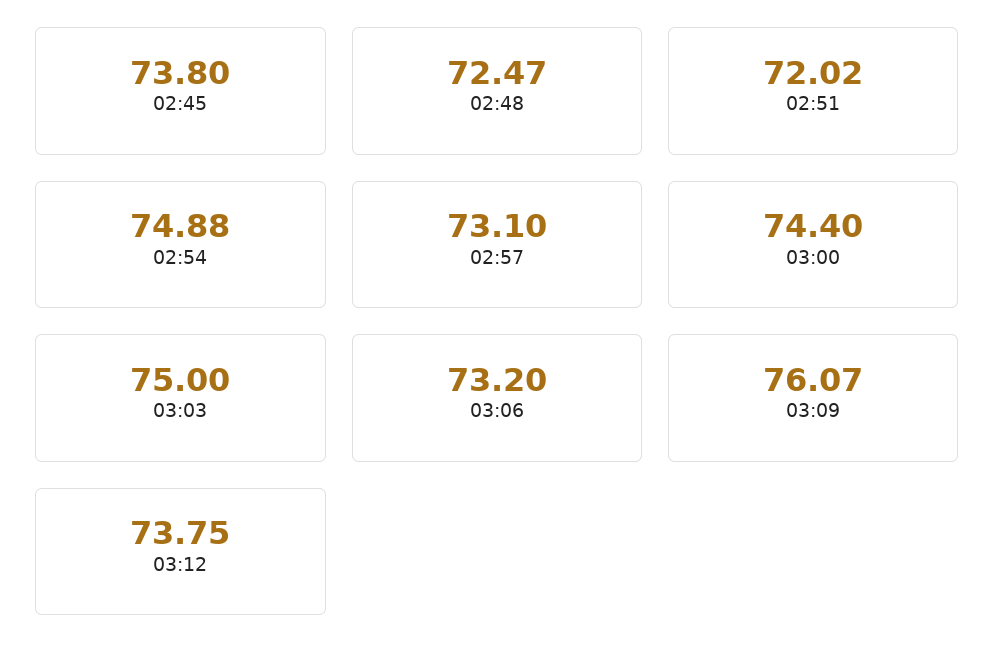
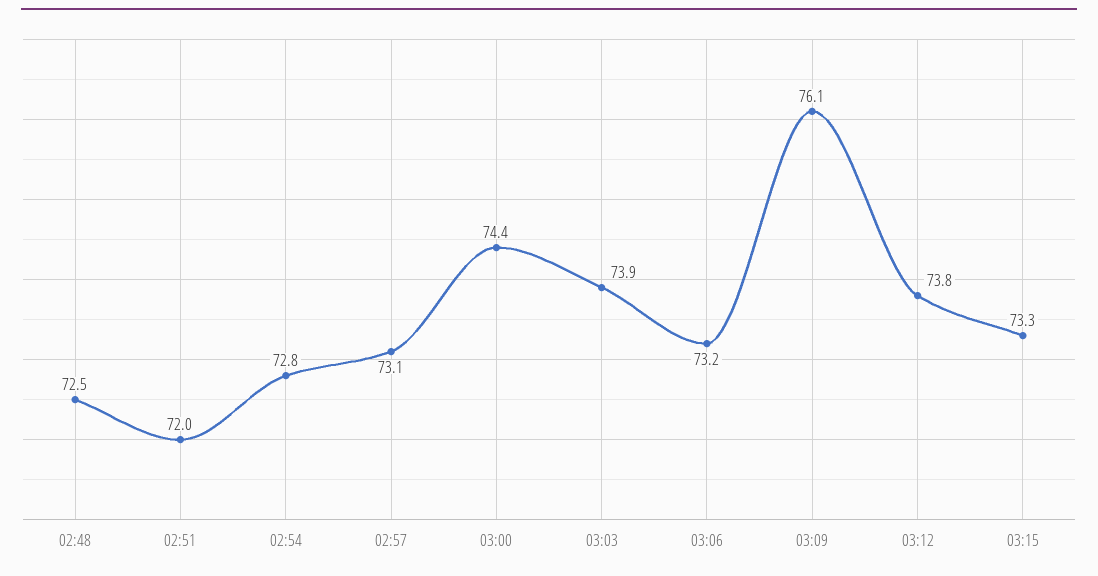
02:45: 73.8 -> none
02:54: 74.88 -> 72.8
03:03: 75 -> 73.9
03:15: none -> 73.3

